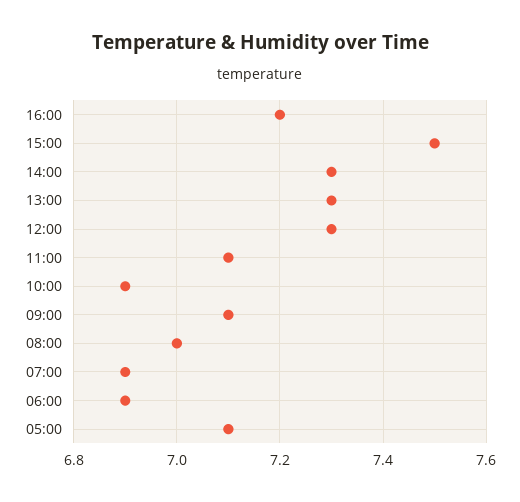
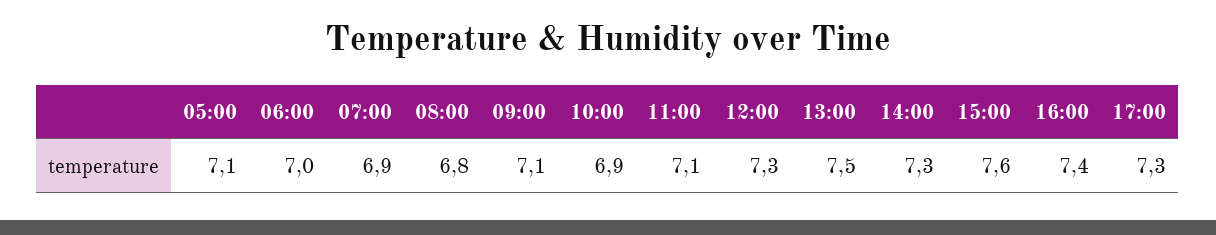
16:00: 7.2 -> 7.4
15:00: 7.5 -> 7.6
13:00: 7.3 -> 7.5
08:00: 7 -> 6.8
06:00: 6.9 -> 7
17:00: none -> 7.3

